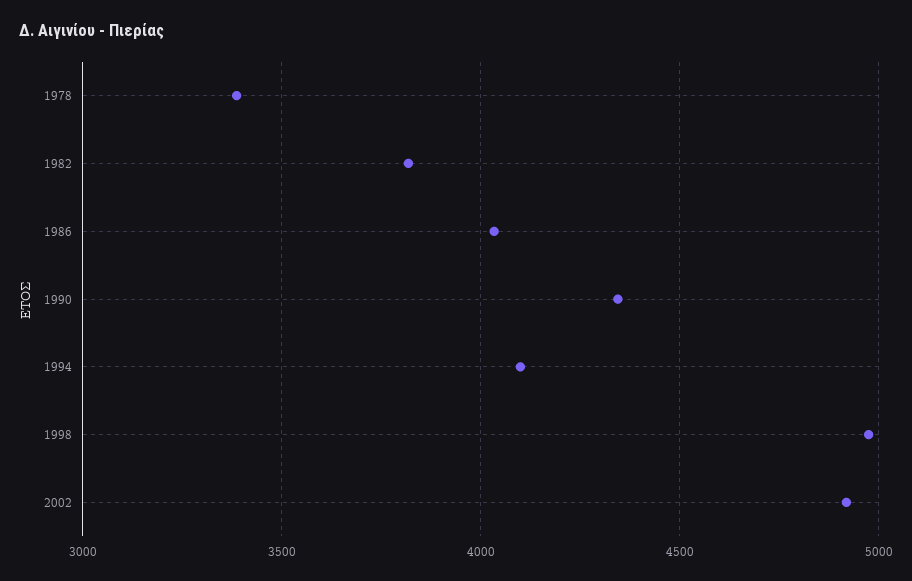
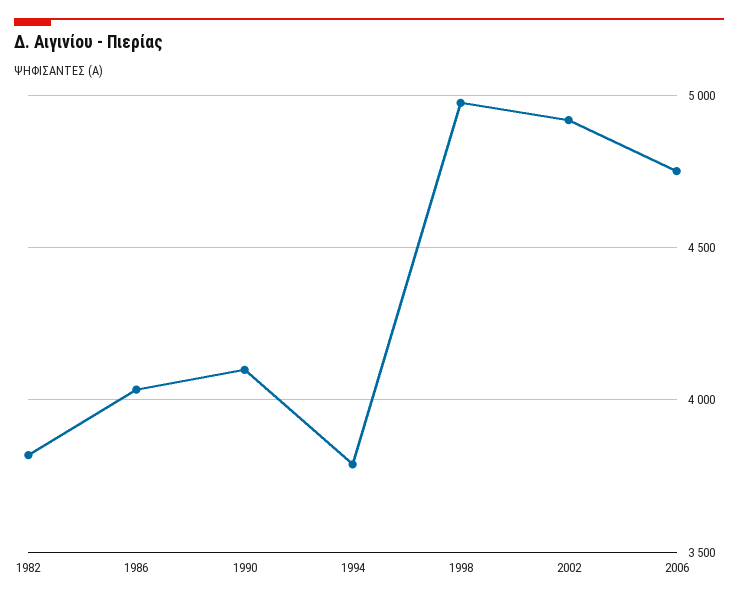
1978: 3400 -> none
1990: 4350 -> 4100
1994: 4100 -> 3800
2006: none -> 4750

